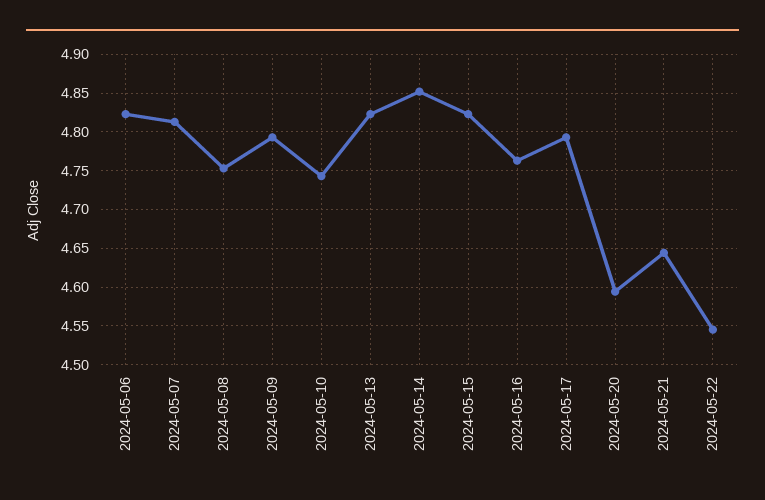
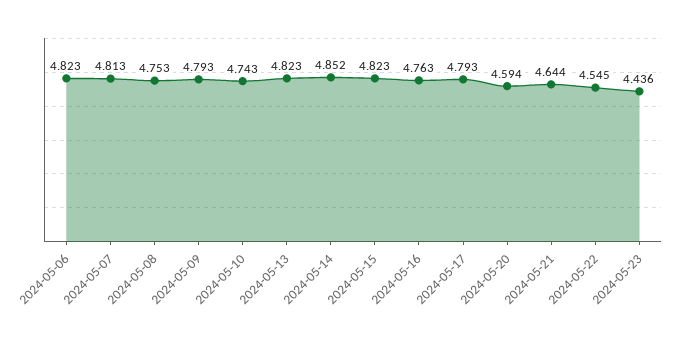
2024-05-23: none -> 4.436

